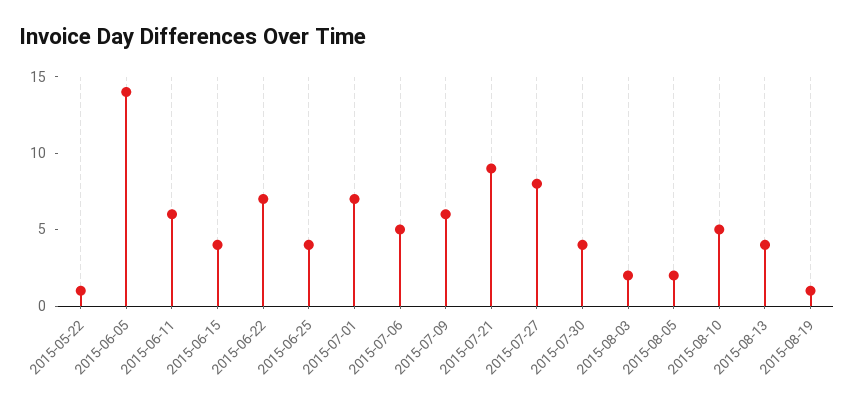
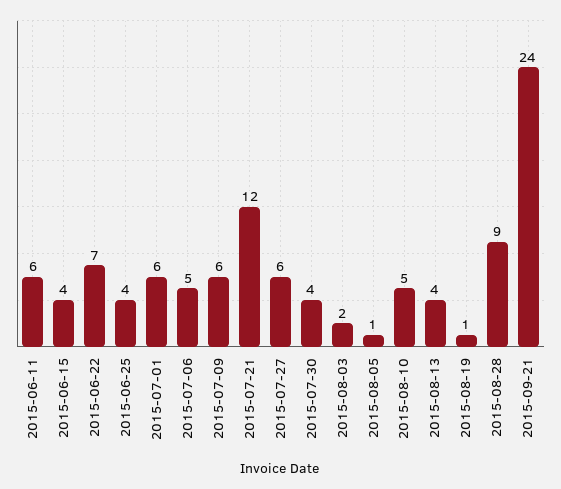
2015-05-22: 1 -> none
2015-06-05: 14 -> none
2015-07-01: 7 -> 6
2015-07-21: 9 -> 12
2015-07-27: 8 -> 6
2015-08-05: 2 -> 1
2015-08-28: none -> 9
2015-09-21: none -> 24

